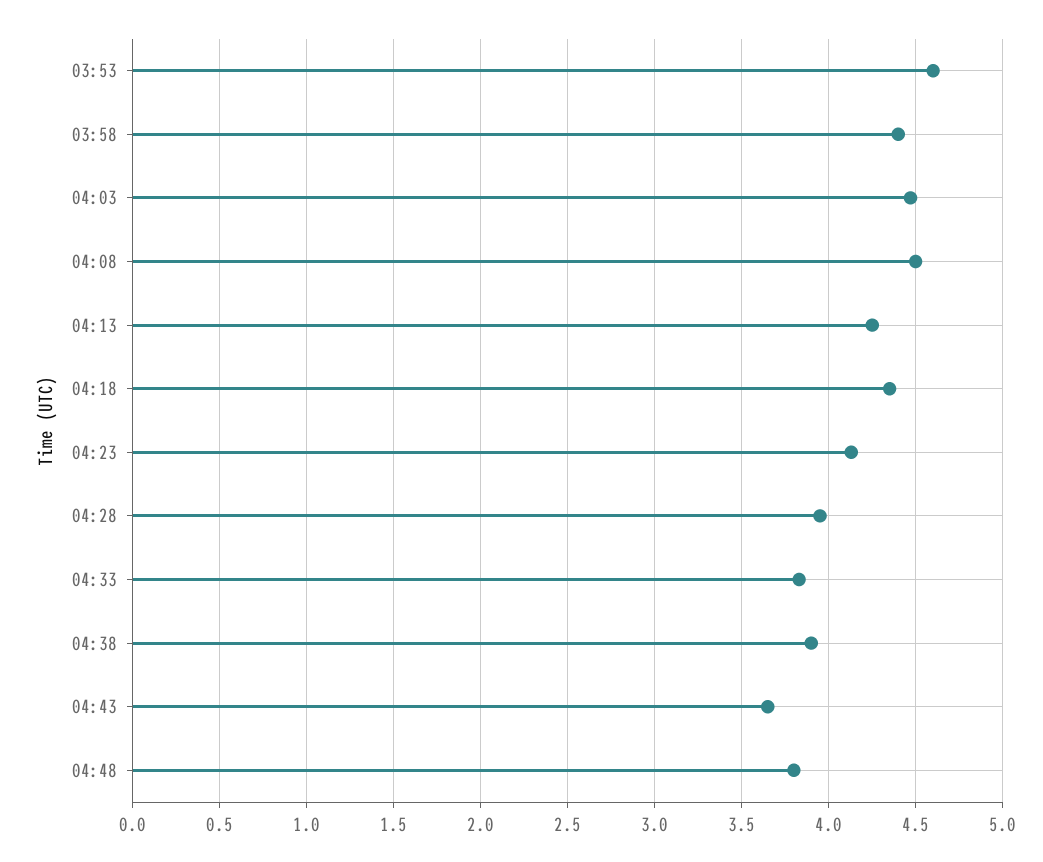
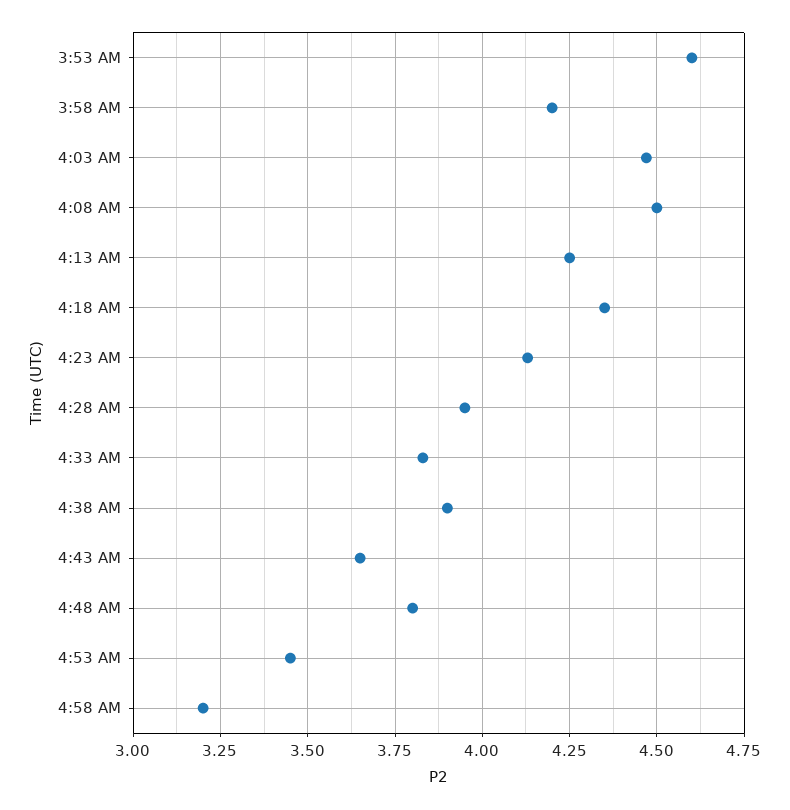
03:58: 4.4 -> 4.2
4:53 AM: none -> 3.45
4:58 AM: none -> 3.2

